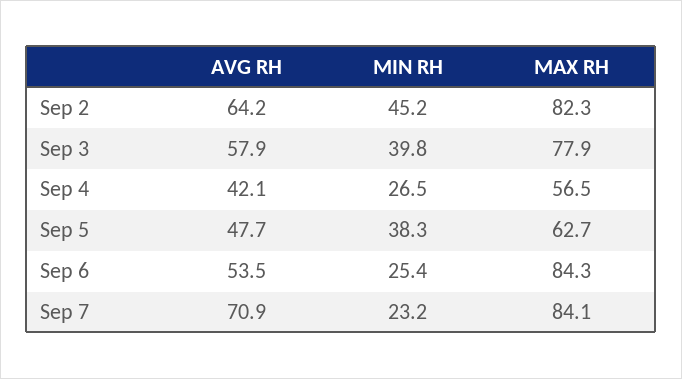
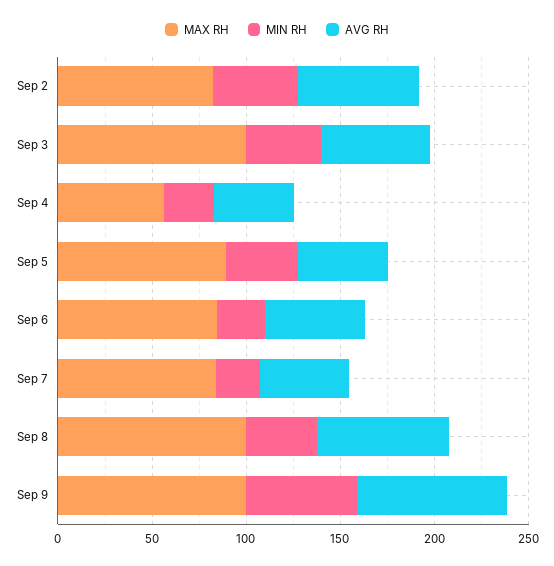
MAX RH, Sep 3: 77.9 -> 100
MAX RH, Sep 5: 62.7 -> 90
AVG RH, Sep 7: 70.9 -> 50
MAX RH, Sep 8: none -> 100
MIN RH, Sep 8: none -> 40
AVG RH, Sep 8: none -> 70
MAX RH, Sep 9: none -> 100
MIN RH, Sep 9: none -> 60
AVG RH, Sep 9: none -> 80

